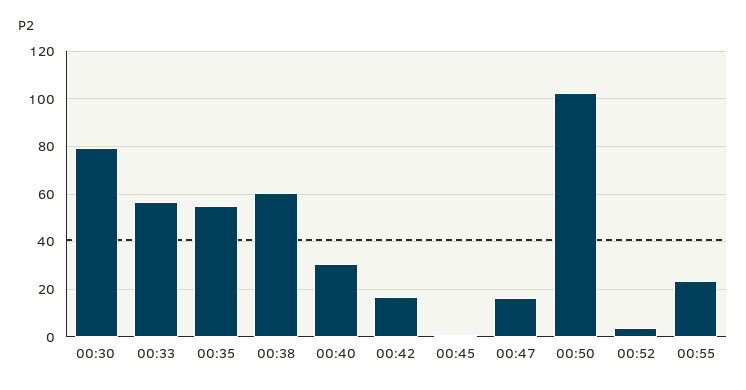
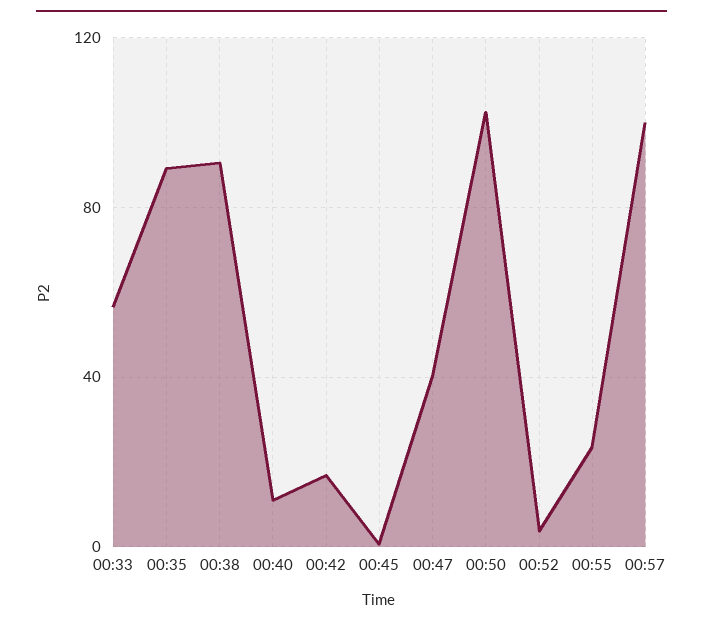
00:30: 80 -> none
00:35: 55 -> 90
00:38: 60 -> 90
00:40: 30 -> 10
00:47: 15 -> 40
00:57: none -> 100

